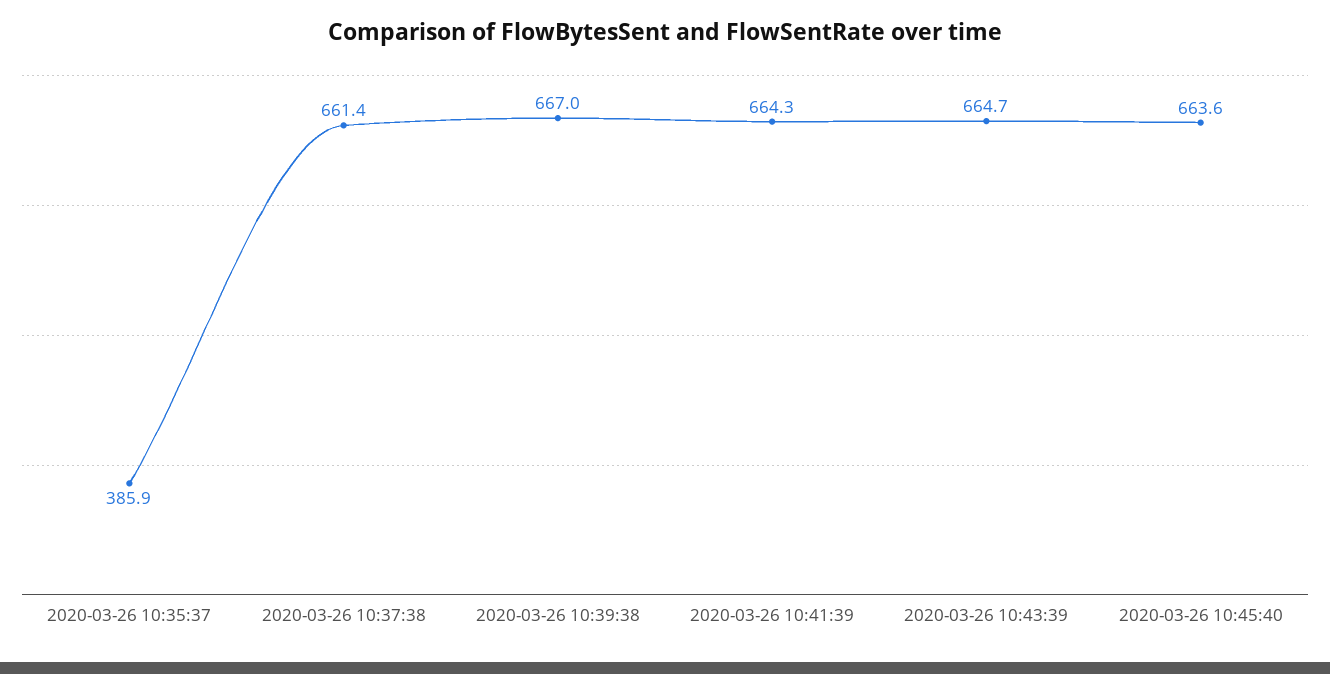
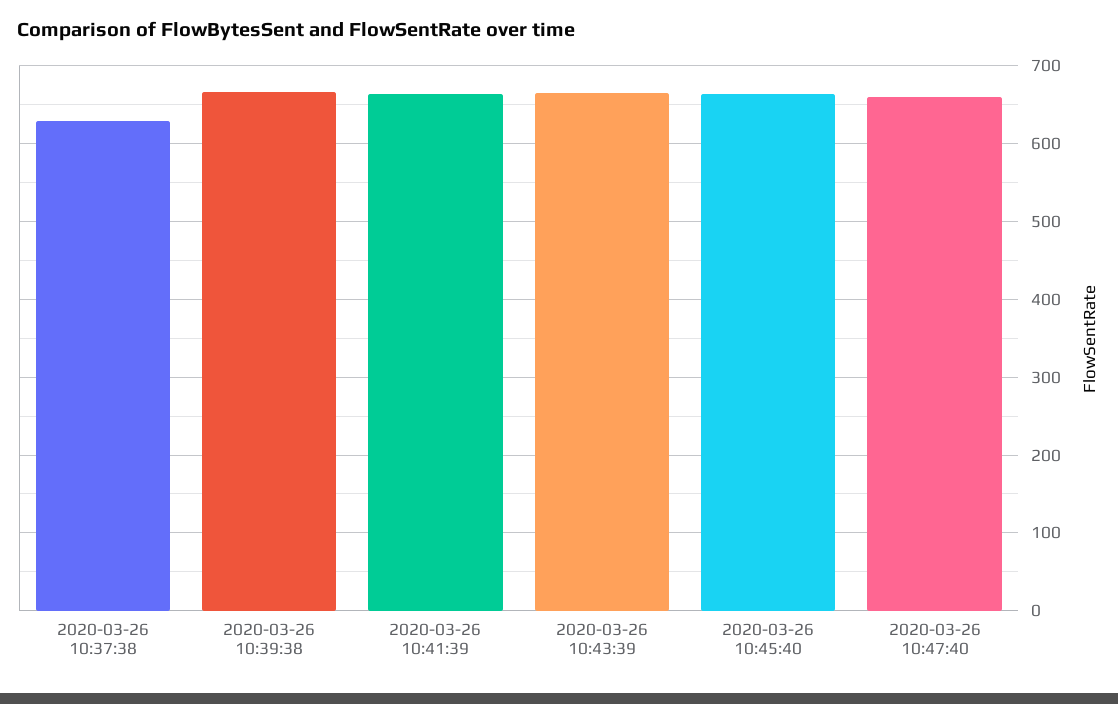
2020-03-26 10:35:37: 385.9 -> none
2020-03-26 10:37:38: 661.4 -> 630
2020-03-26 10:47:40: none -> 660

